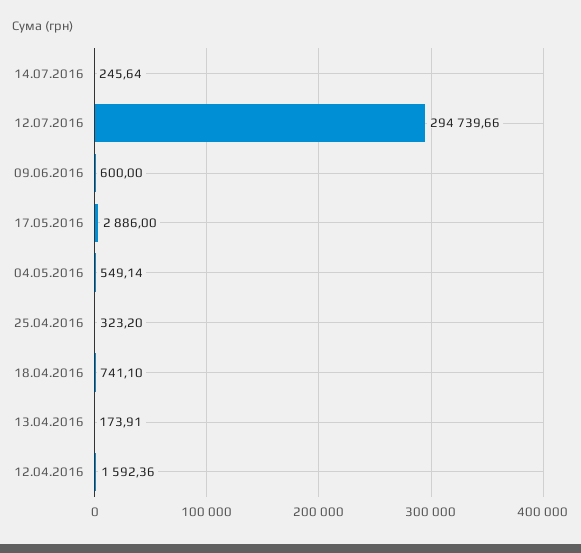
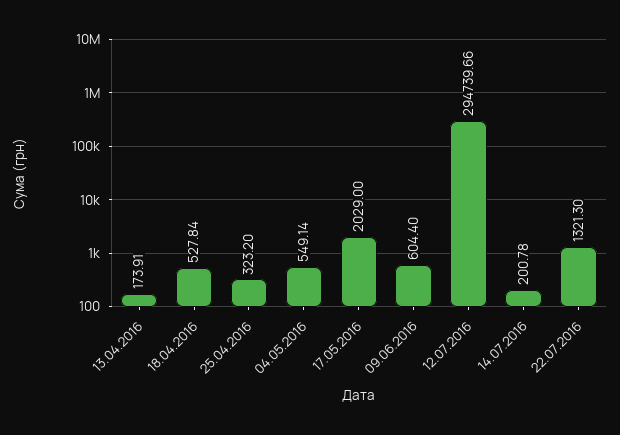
14.07.2016: 245.64 -> 200.78
09.06.2016: 600 -> 604.4
17.05.2016: 2886 -> 2029
18.04.2016: 741.1 -> 527.84
12.04.2016: 1592.36 -> none
22.07.2016: none -> 1321.3

